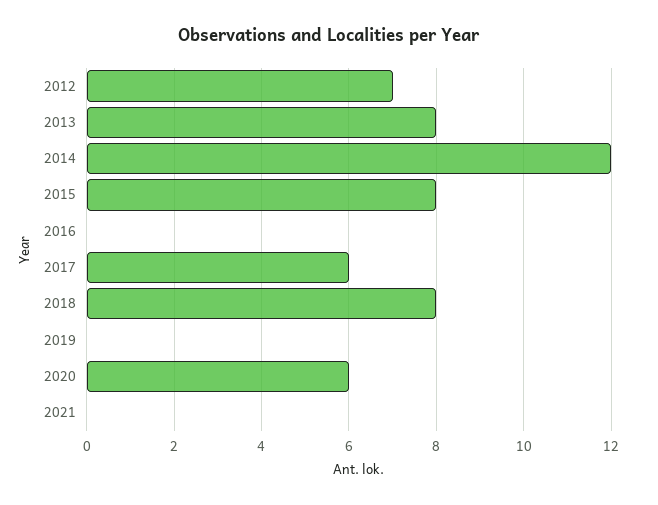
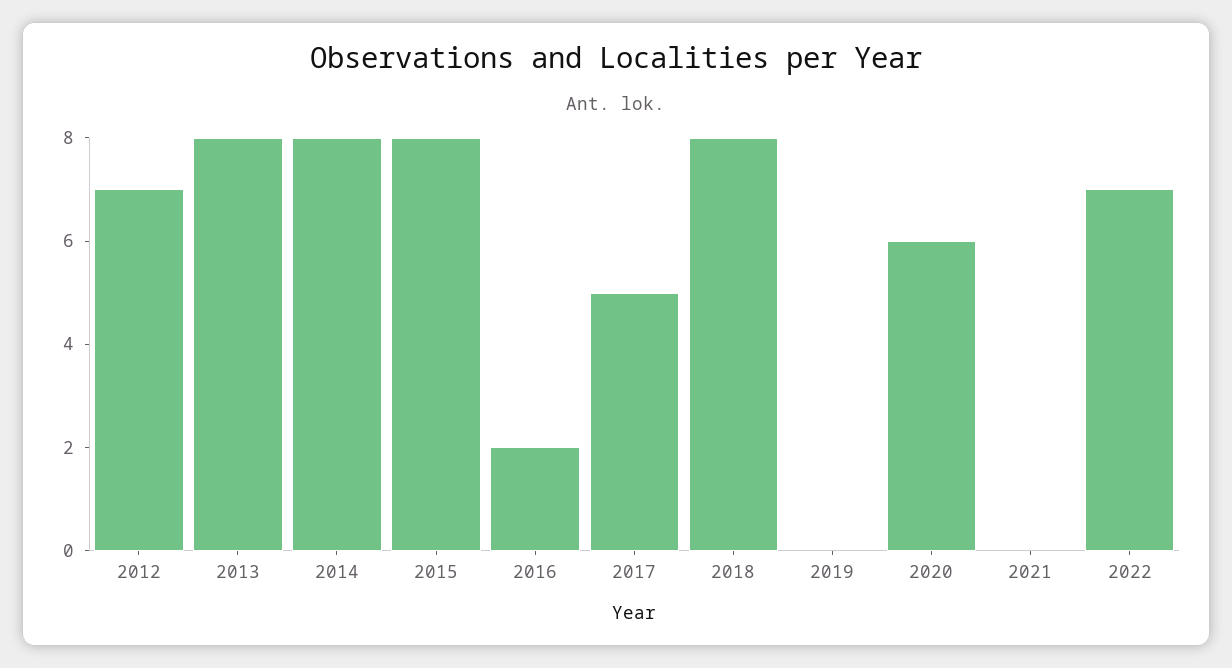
2014: 12 -> 8
2016: 0 -> 2
2017: 6 -> 5
2022: none -> 7

